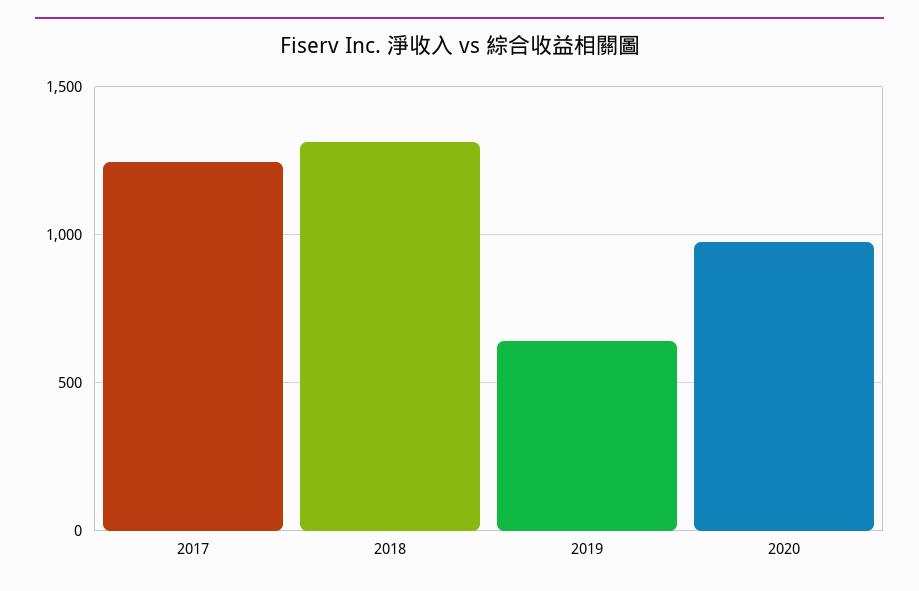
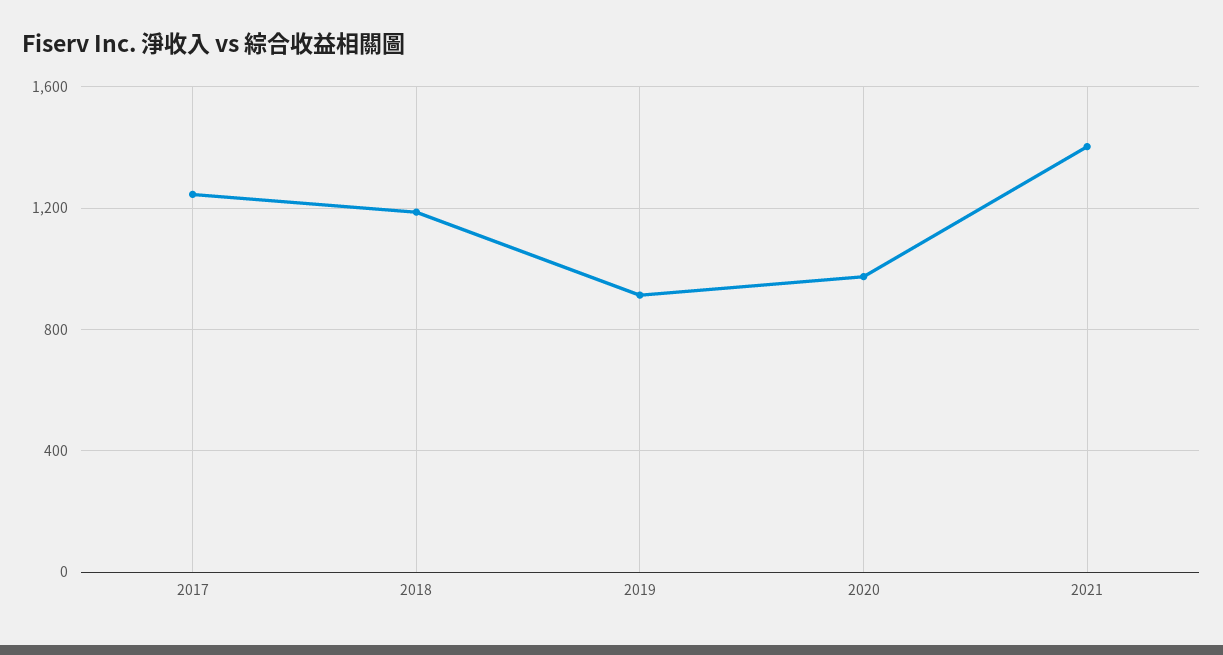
2018: 1300 -> 1200
2019: 650 -> 900
2021: none -> 1400

